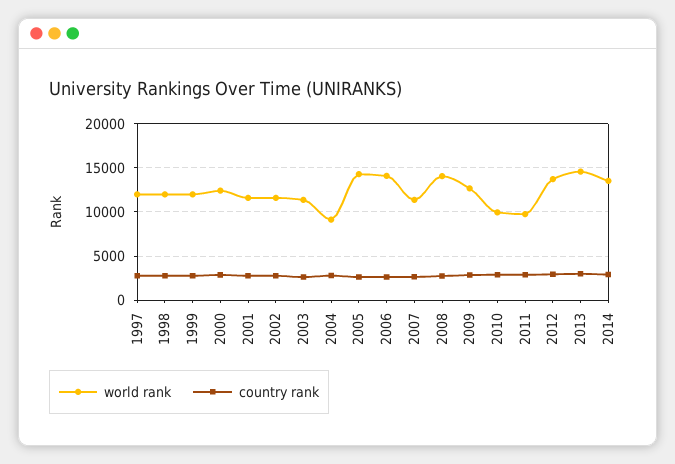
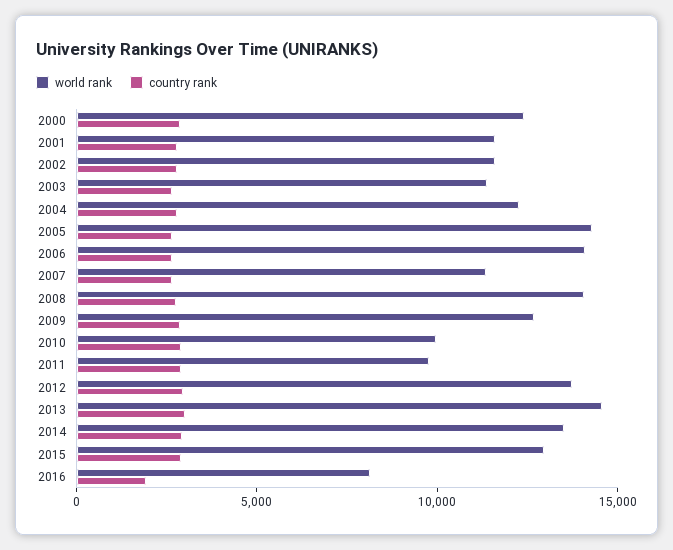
world rank, 1997: 12000 -> none
country rank, 1997: 3000 -> none
world rank, 1998: 12000 -> none
country rank, 1998: 3000 -> none
world rank, 1999: 12000 -> none
country rank, 1999: 3000 -> none
world rank, 2004: 9000 -> 12000
world rank, 2015: none -> 13000
country rank, 2015: none -> 3000
world rank, 2016: none -> 8000
country rank, 2016: none -> 2000

